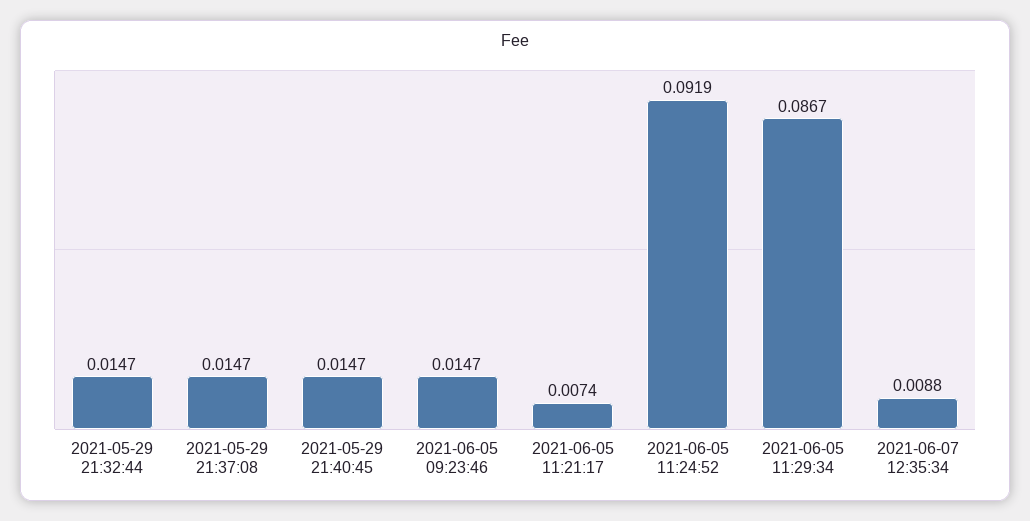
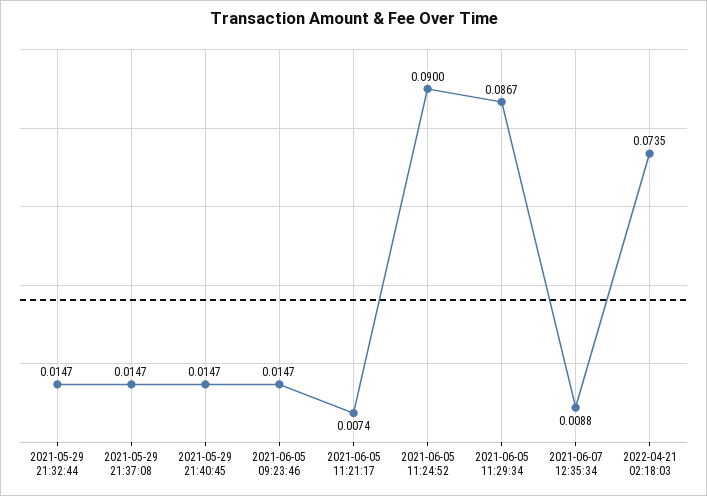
2021-06-05 11:24:52: 0.0919 -> 0.09
2022-04-21 02:18:03: none -> 0.0735

